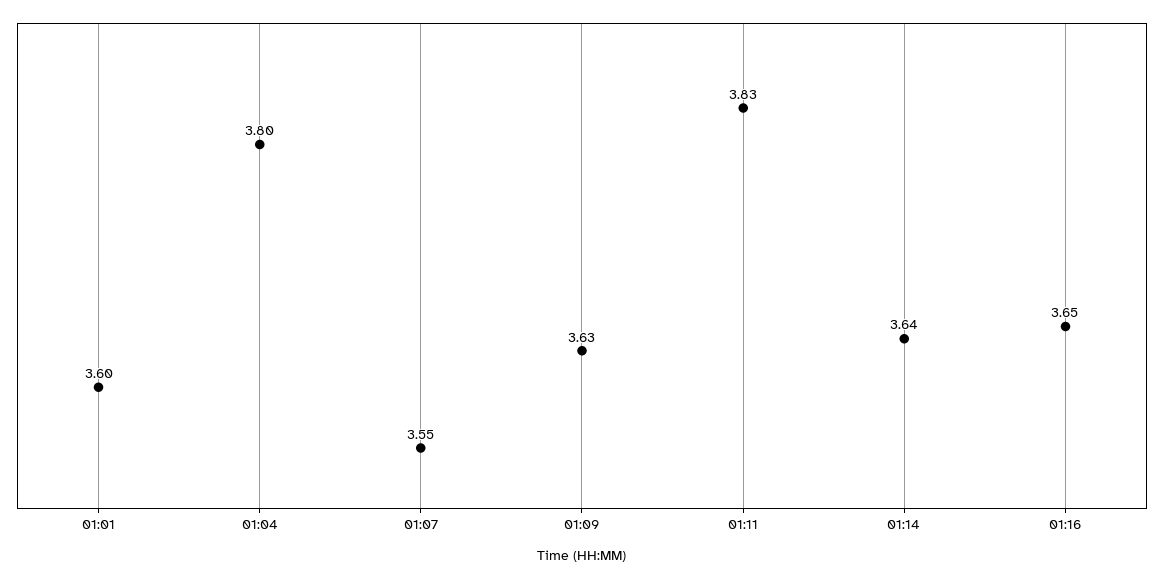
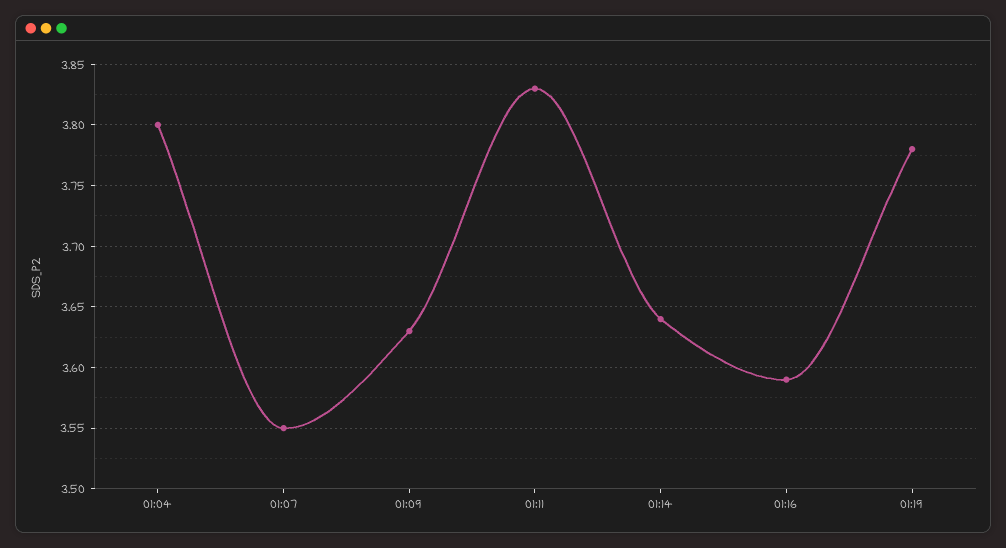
01:01: 3.6 -> none
01:16: 3.65 -> 3.59
01:19: none -> 3.78

